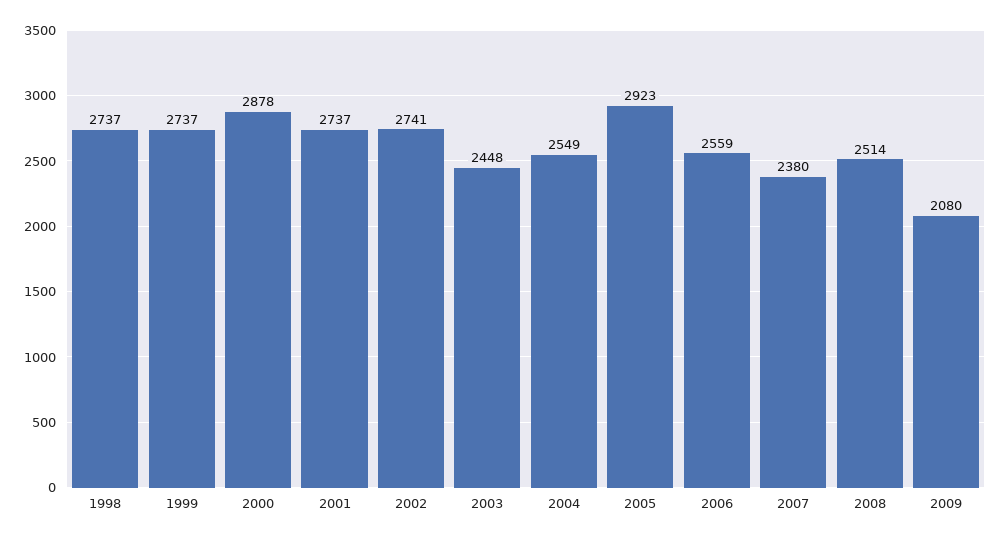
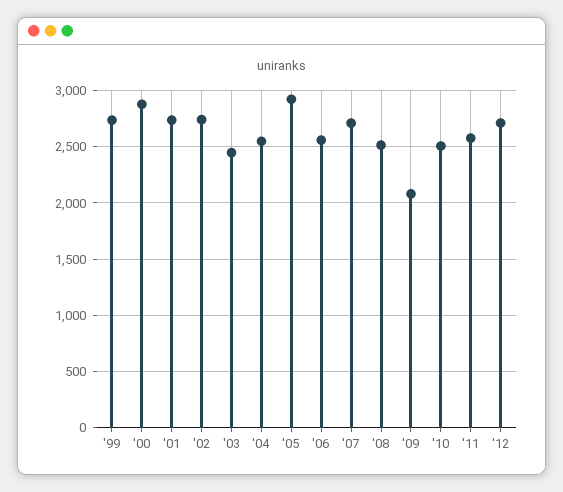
1998: 2737 -> none
2007: 2380 -> 2700
'10: none -> 2500
'11: none -> 2600
'12: none -> 2700

